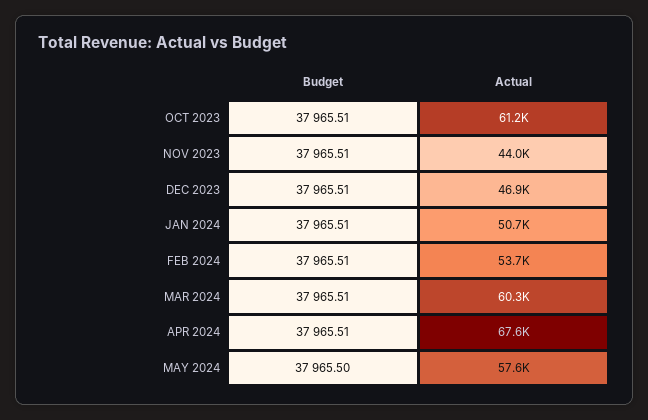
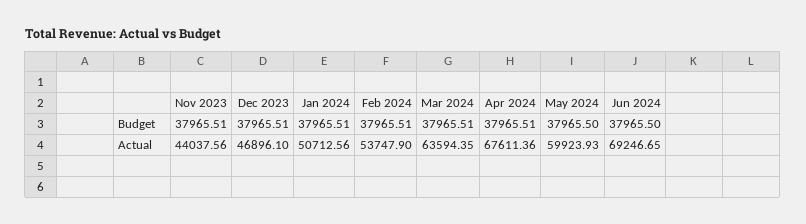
Budget, OCT 2023: 37965.51 -> none
Actual, OCT 2023: 61200 -> none
Actual, MAR 2024: 60300 -> 63594.35
Actual, MAY 2024: 57600 -> 59923.93
Budget, Jun 2024: none -> 37965.5
Actual, Jun 2024: none -> 69246.65

